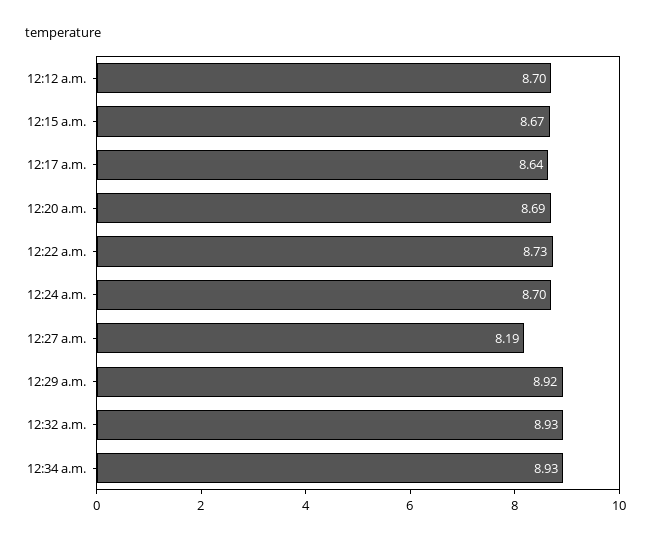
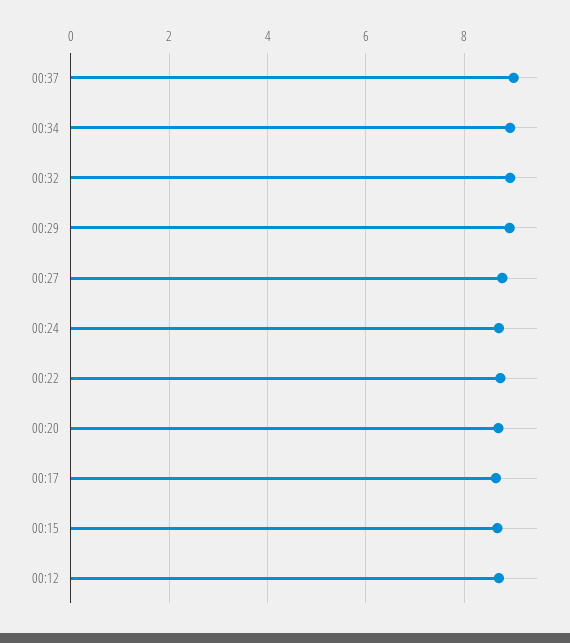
12:27 a.m.: 8.19 -> 8.8
00:37: none -> 9

